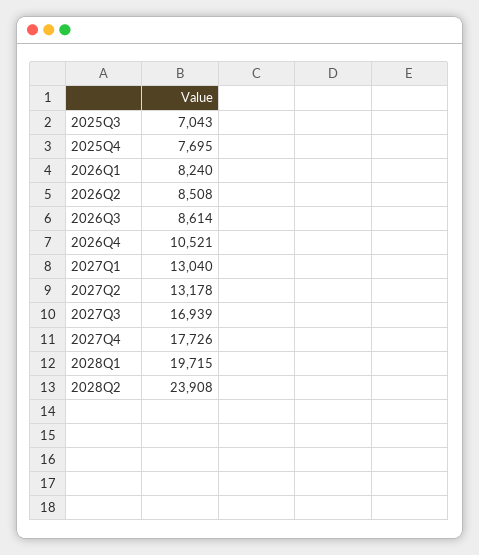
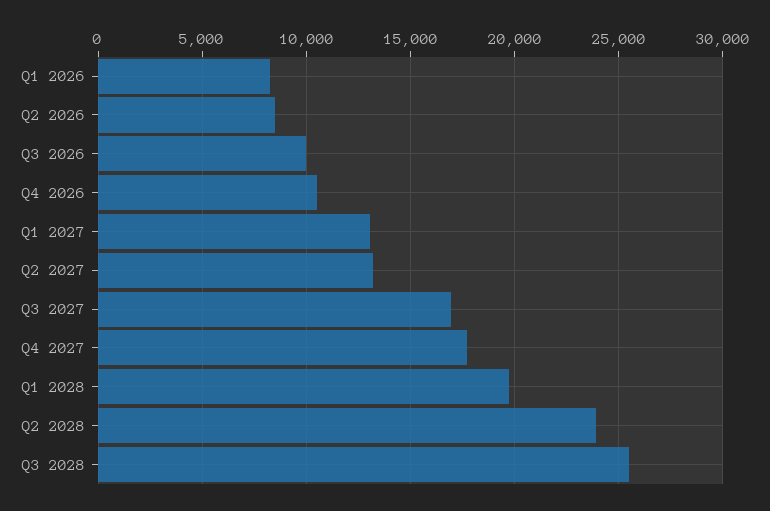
2025Q3: 7043 -> none
2025Q4: 7695 -> none
2026Q3: 8614 -> 10000
Q3 2028: none -> 25500

